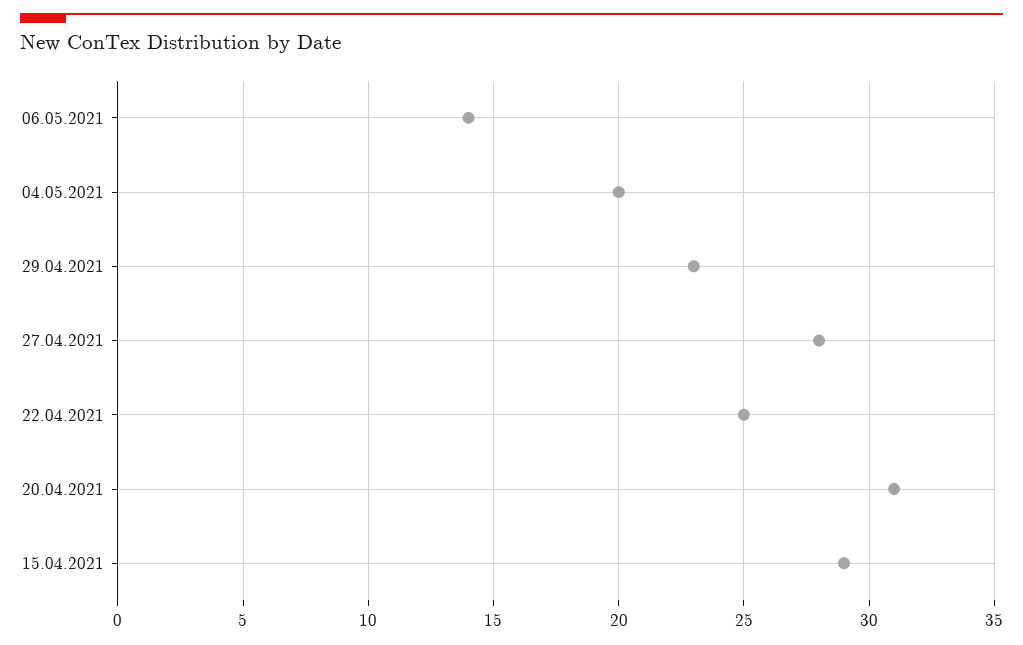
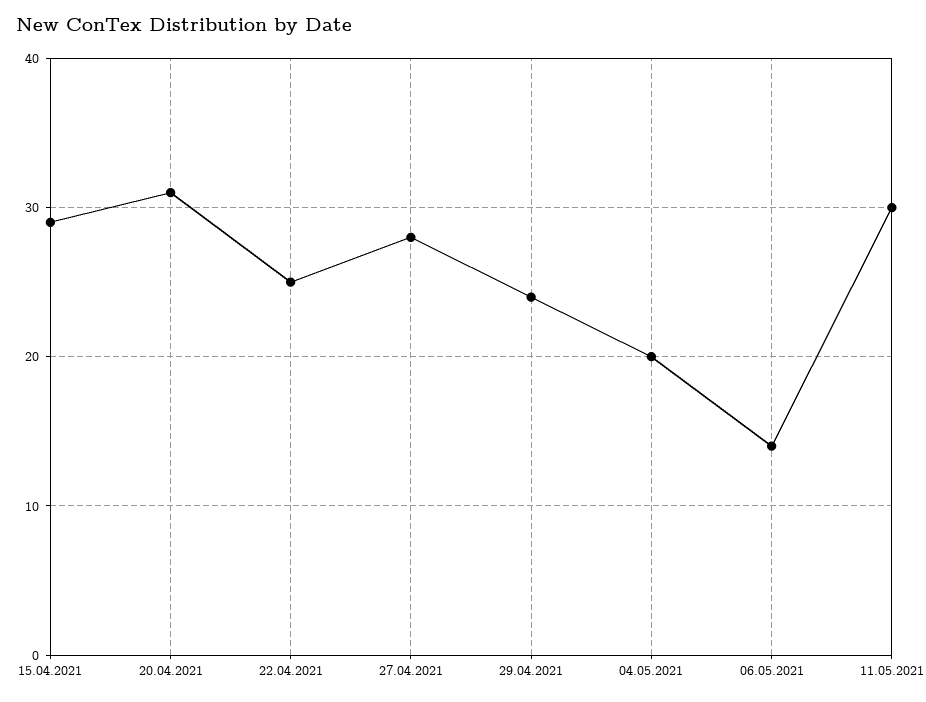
29.04.2021: 23 -> 24
11.05.2021: none -> 30

